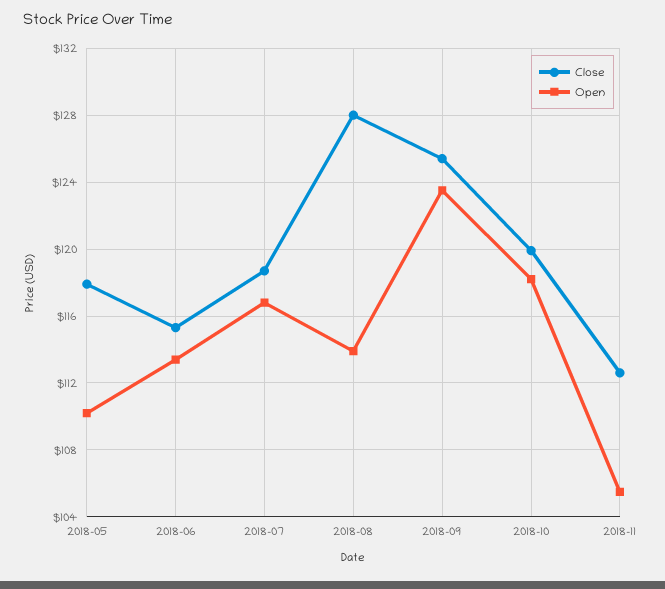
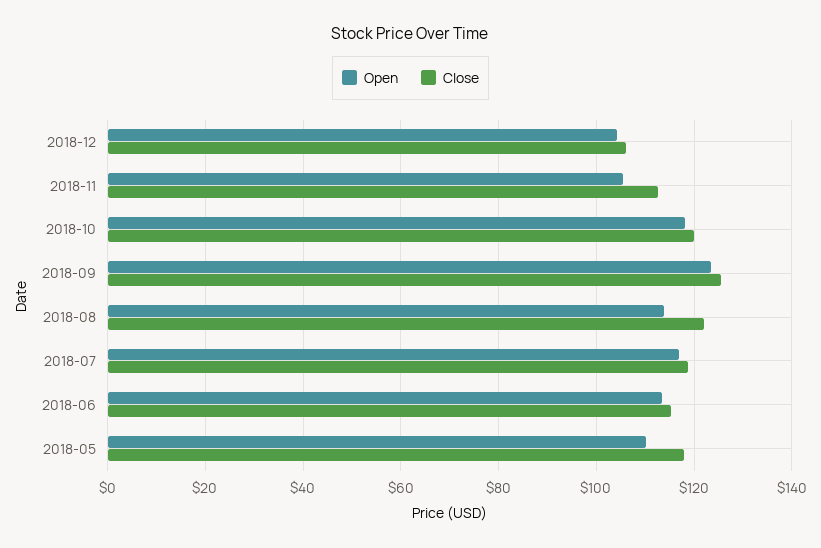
Close, 2018-08: 128 -> 122
Open, 2018-12: none -> 104
Close, 2018-12: none -> 106

